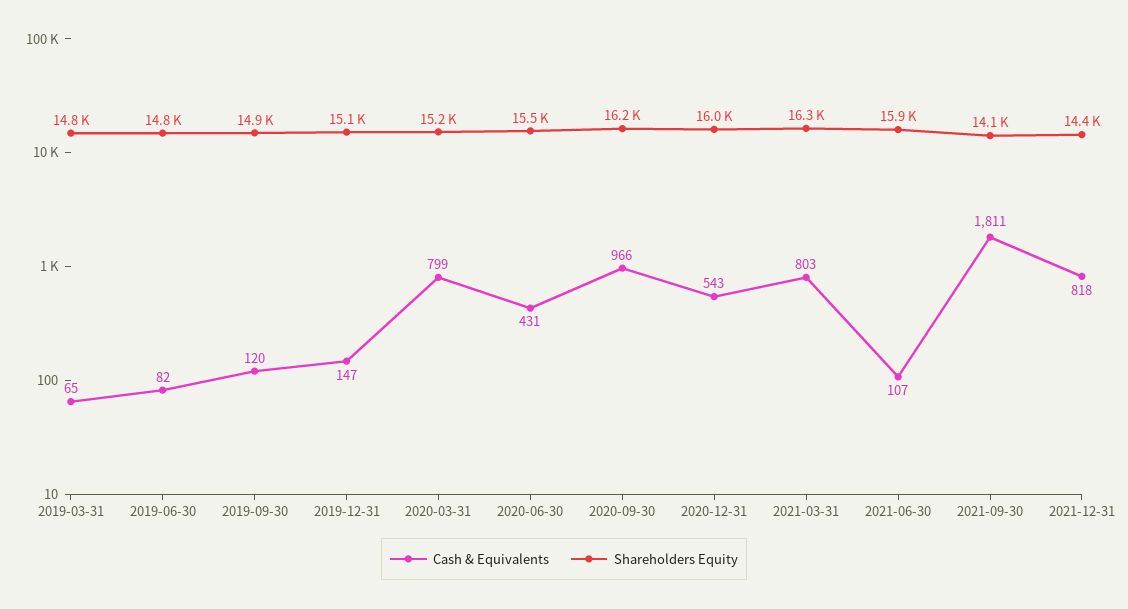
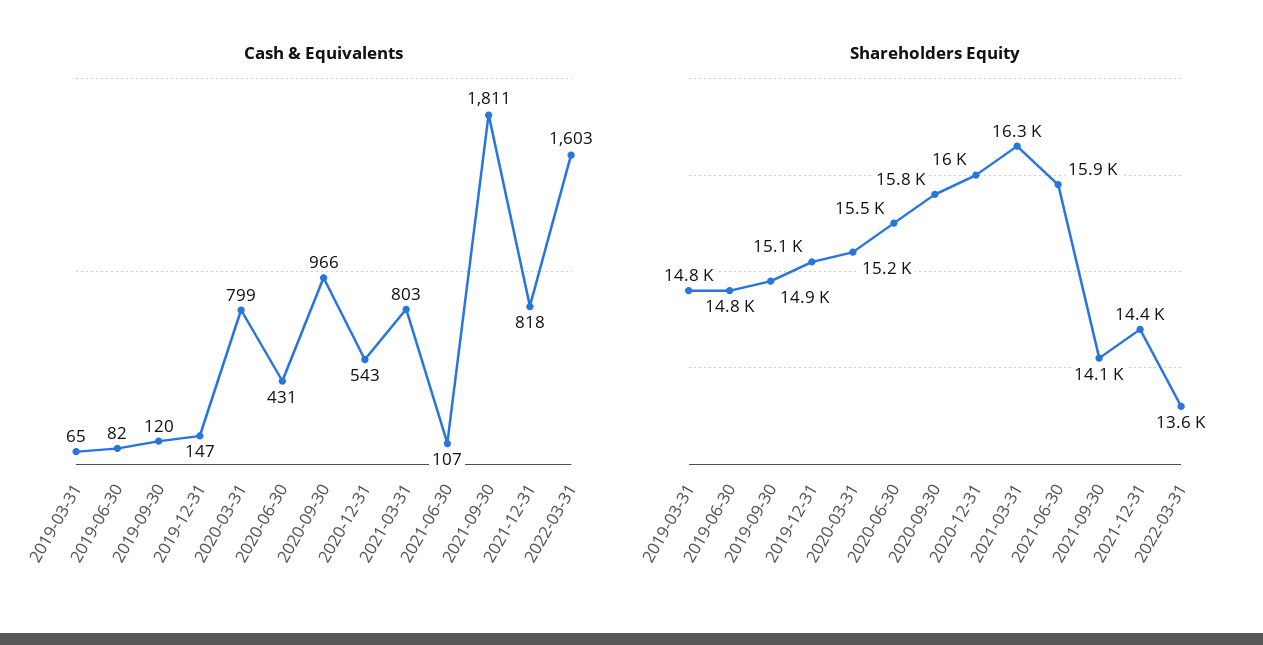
Shareholders Equity, 2020-09-30: 16200 -> 15800
Cash & Equivalents, 2022-03-31: none -> 1603
Shareholders Equity, 2022-03-31: none -> 13600

